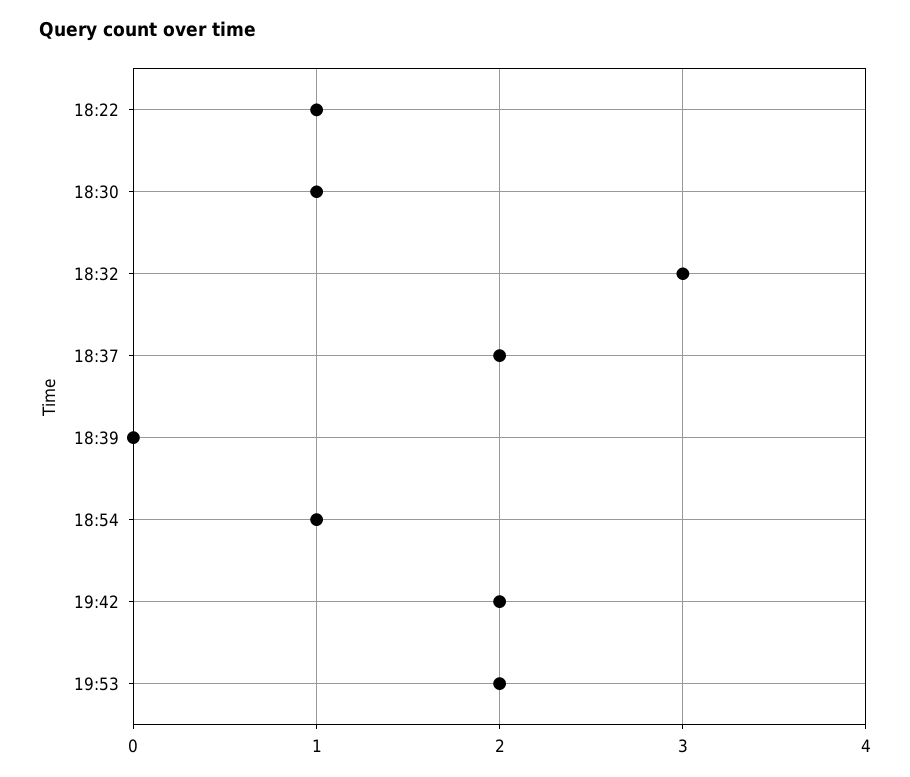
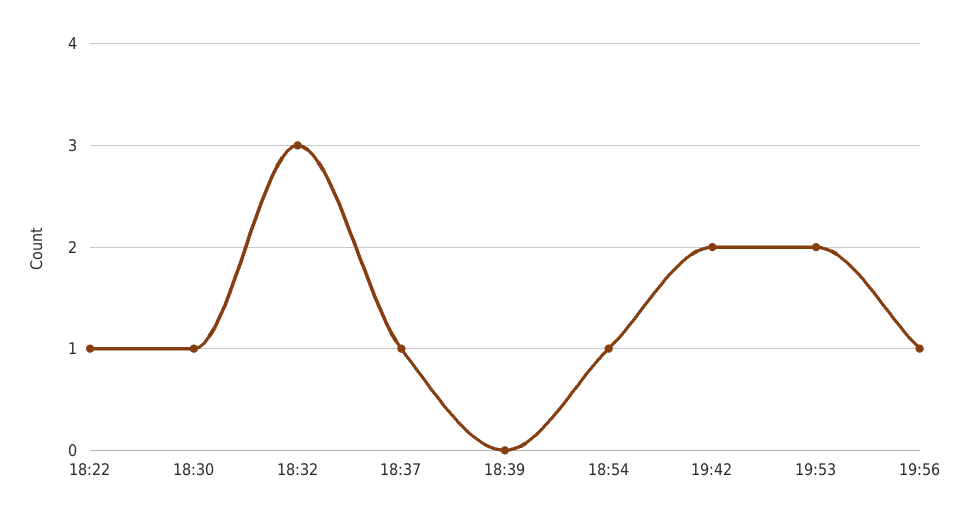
18:37: 2 -> 1
19:56: none -> 1

